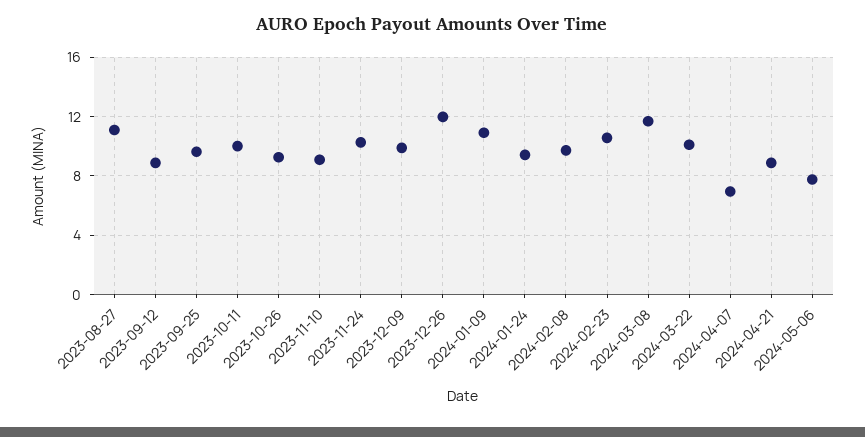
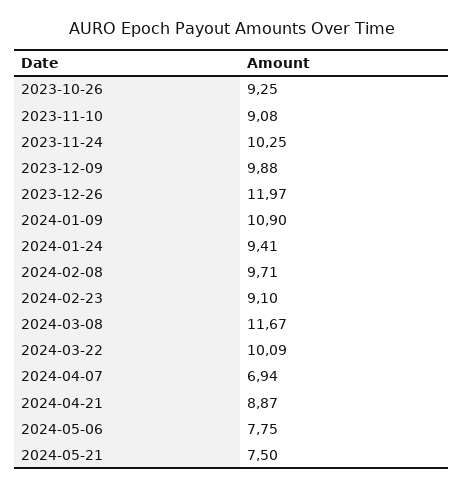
2023-08-27: 11 -> none
2023-09-12: 9 -> none
2023-09-25: 9.5 -> none
2023-10-11: 10 -> none
2024-02-23: 10.5 -> 9.1
2024-05-21: none -> 7.5

